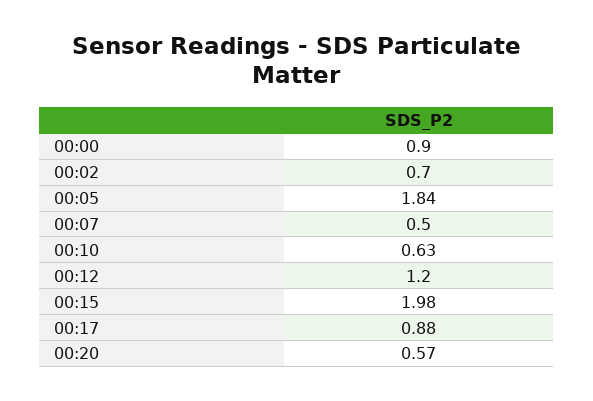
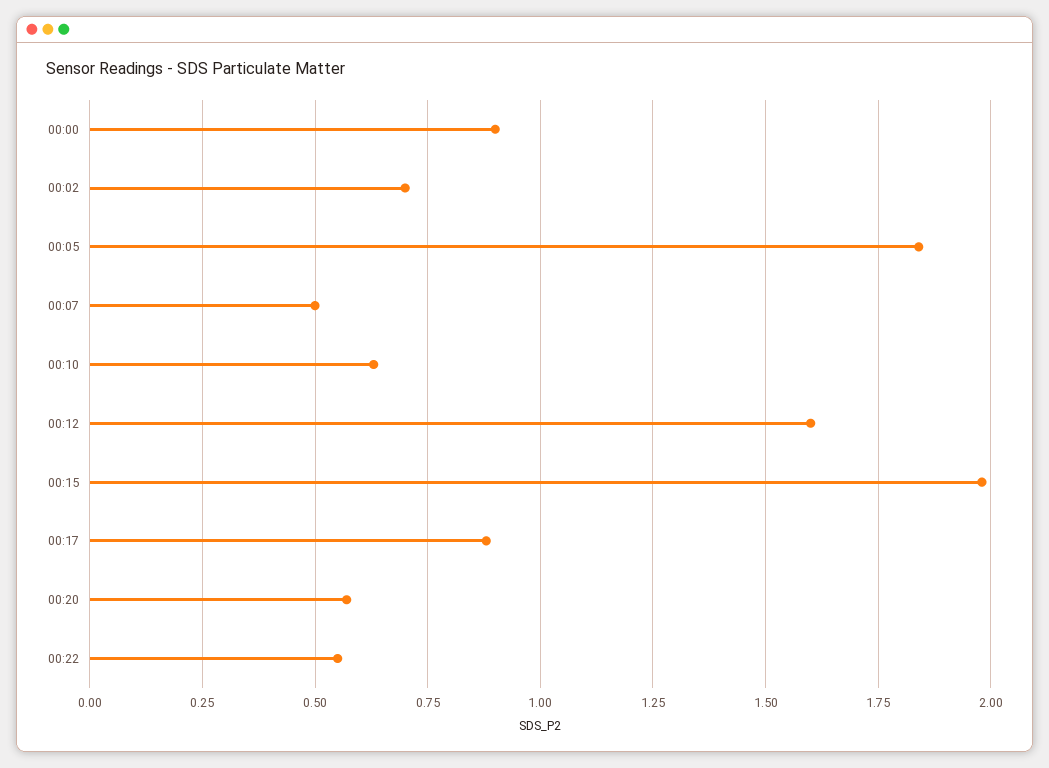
00:12: 1.2 -> 1.6
00:22: none -> 0.55

